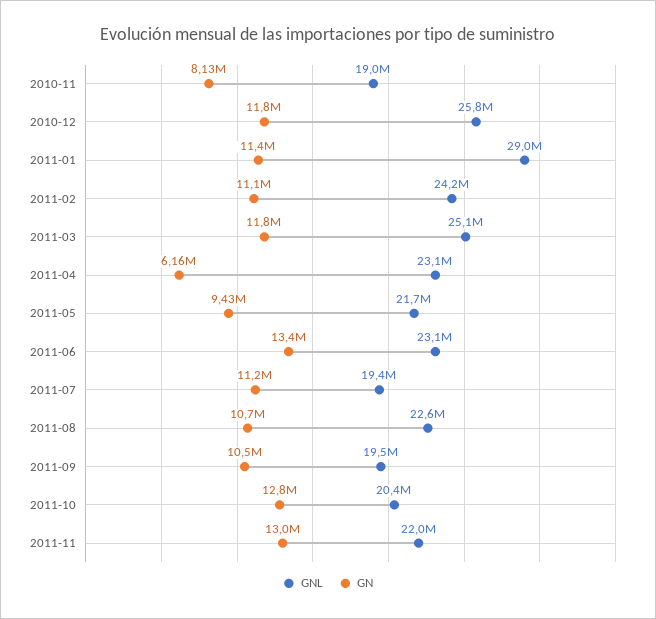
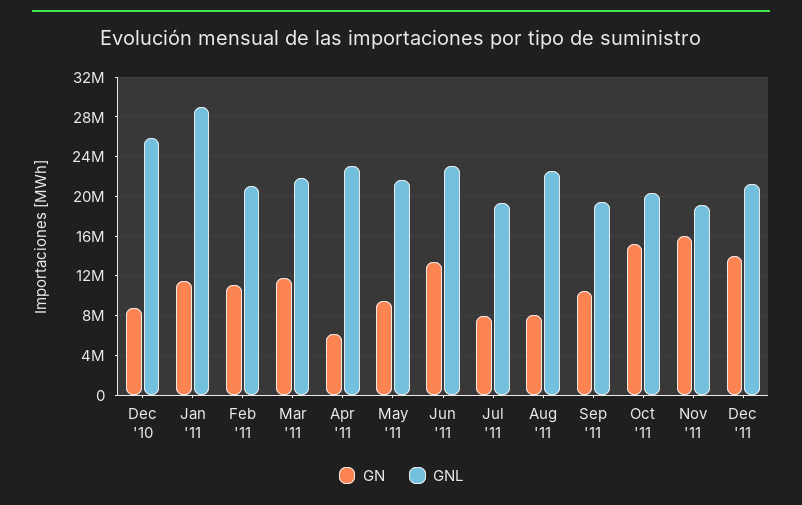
GNL, 2010-11: 19000000 -> none
GN, 2010-11: 8130000 -> none
GN, 2010-12: 11800000 -> 9000000
GNL, 2011-02: 24200000 -> 21000000
GNL, 2011-03: 25100000 -> 22000000
GN, 2011-07: 11200000 -> 8000000
GN, 2011-08: 10700000 -> 8000000
GN, 2011-10: 12800000 -> 15000000
GNL, 2011-11: 22000000 -> 19000000
GN, 2011-11: 13000000 -> 16000000
GN, Dec '11: none -> 14000000
GNL, Dec '11: none -> 21000000

